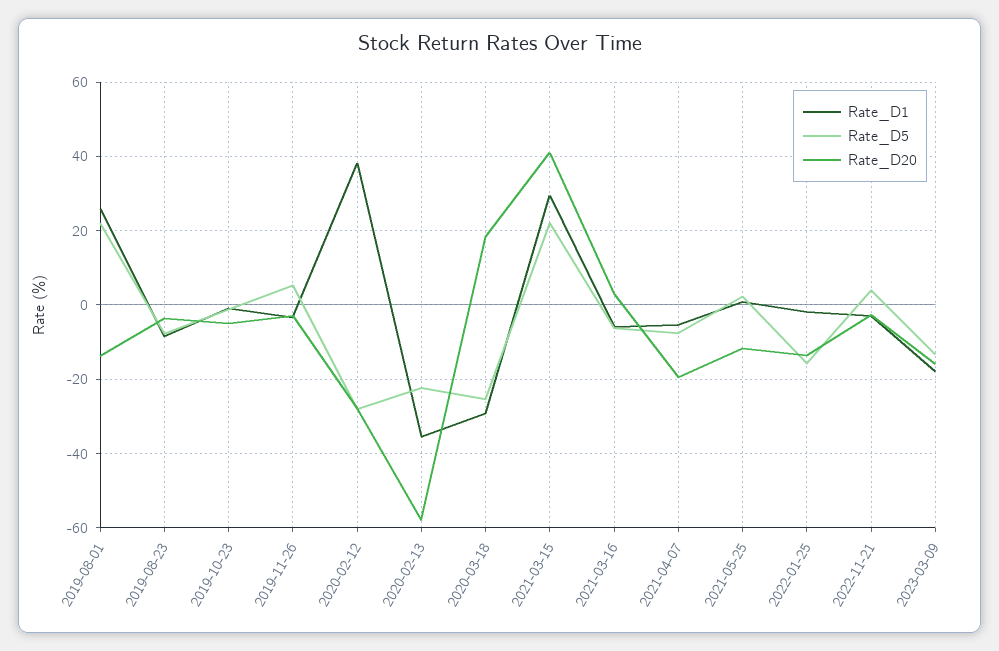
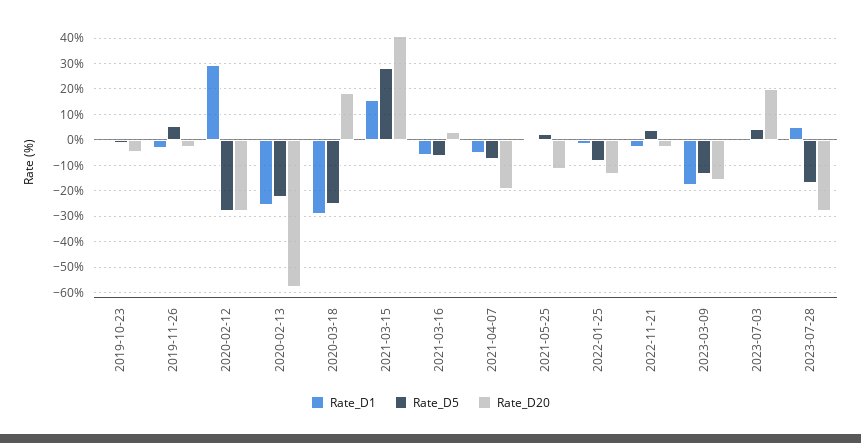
Rate_D1, 2019-08-01: 26 -> none
Rate_D5, 2019-08-01: 22 -> none
Rate_D20, 2019-08-01: -14 -> none
Rate_D1, 2019-08-23: -8 -> none
Rate_D5, 2019-08-23: -8 -> none
Rate_D20, 2019-08-23: -4 -> none
Rate_D1, 2020-02-12: 38 -> 30
Rate_D1, 2020-02-13: -36 -> -25
Rate_D1, 2021-03-15: 30 -> 15
Rate_D5, 2021-03-15: 22 -> 27.5
Rate_D5, 2022-01-25: -16 -> -7.5
Rate_D1, 2023-07-03: none -> 0
Rate_D5, 2023-07-03: none -> 5
Rate_D20, 2023-07-03: none -> 20
Rate_D1, 2023-07-28: none -> 5
Rate_D5, 2023-07-28: none -> -17.5
Rate_D20, 2023-07-28: none -> -27.5

